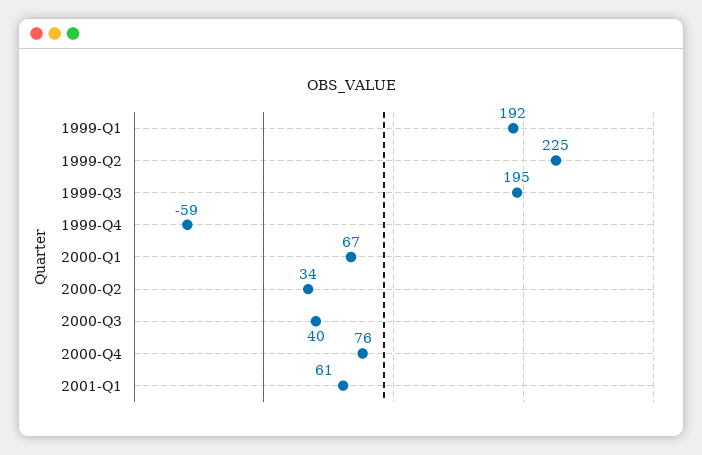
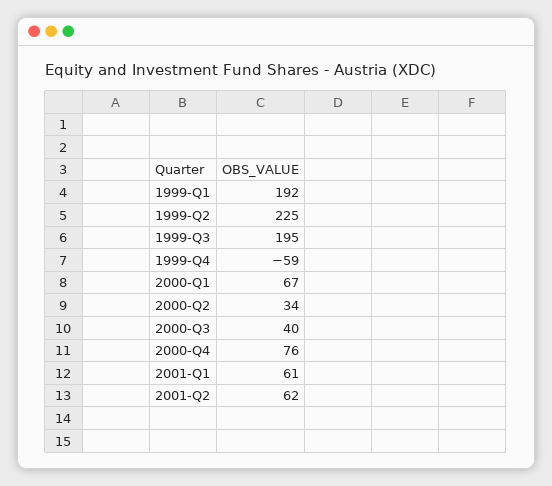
2001-Q2: none -> 62

